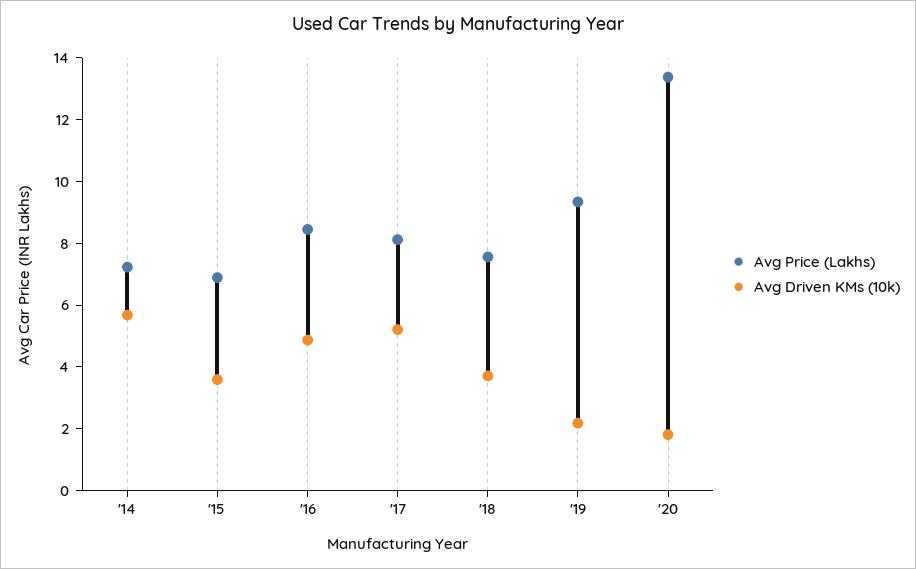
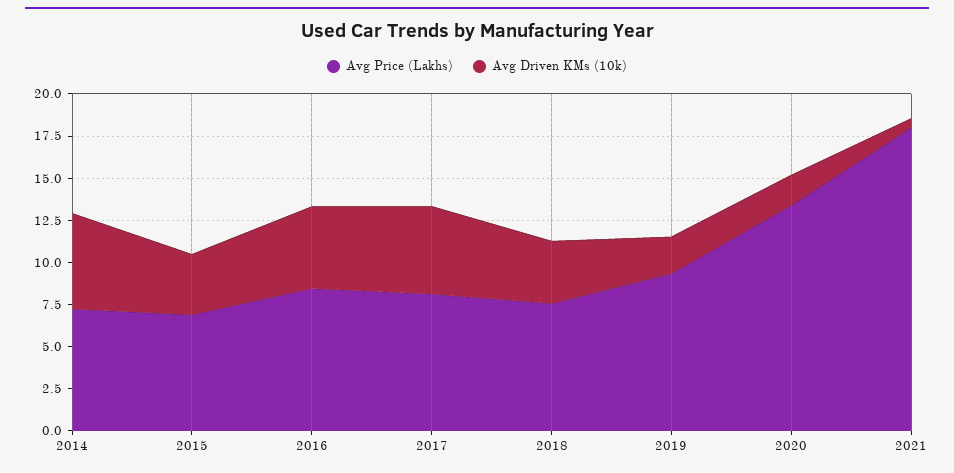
Avg Price (Lakhs), 2021: none -> 18
Avg Driven KMs (10k), 2021: none -> 0.5

